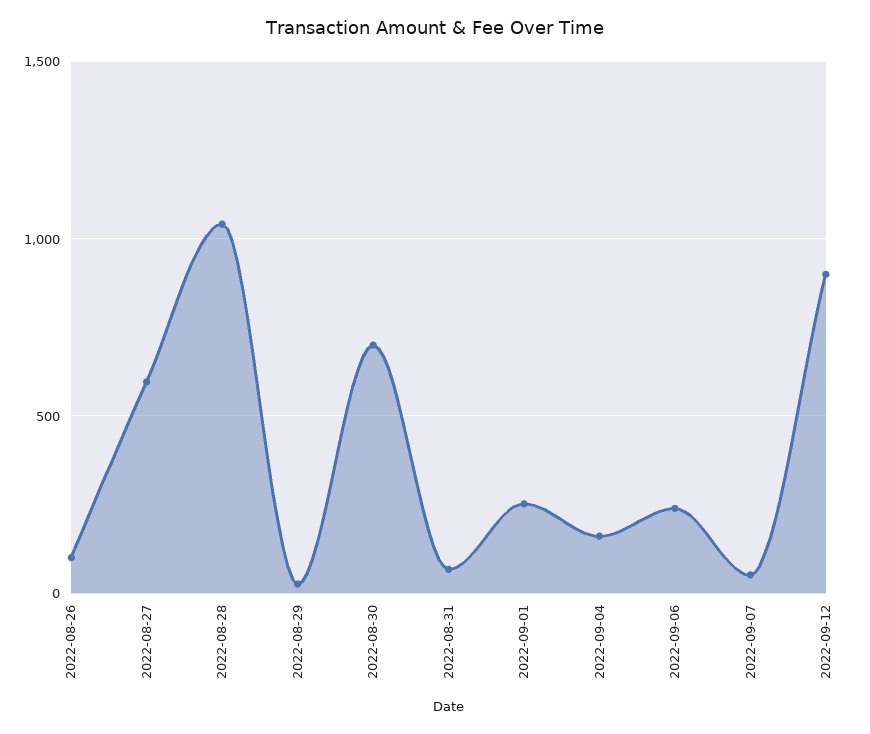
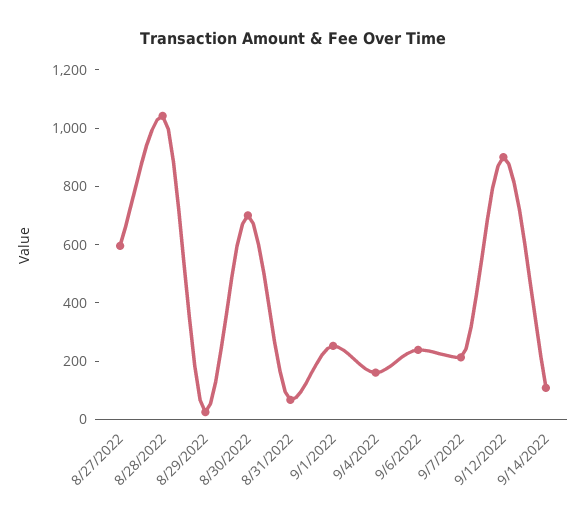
2022-08-26: 100 -> none
2022-09-07: 50 -> 200
9/14/2022: none -> 100

